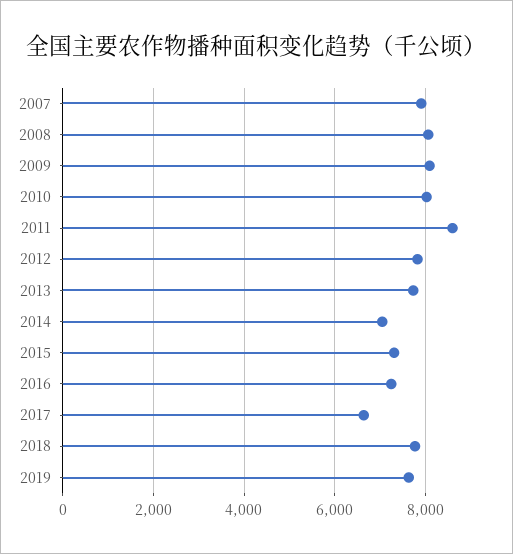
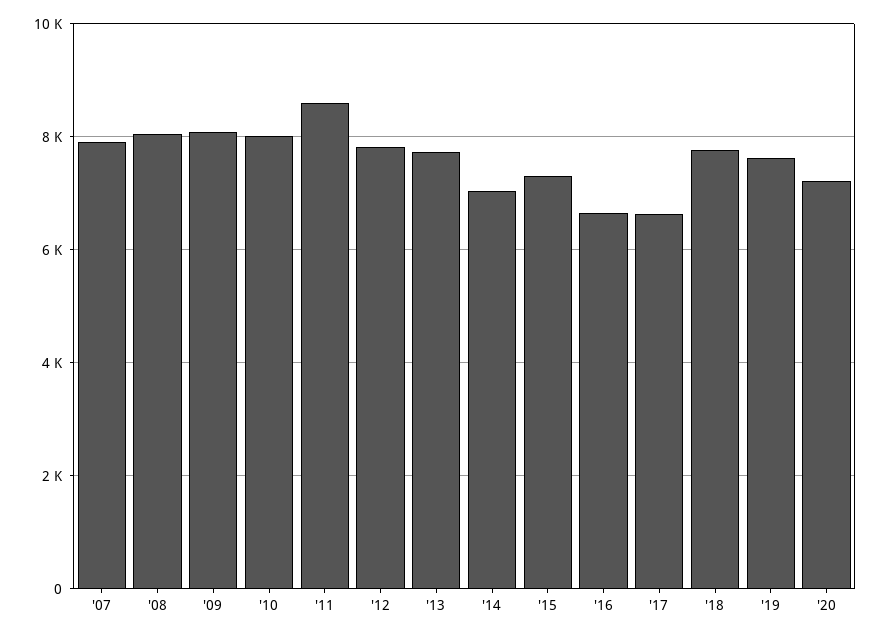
2016: 7200 -> 6600
'20: none -> 7200

